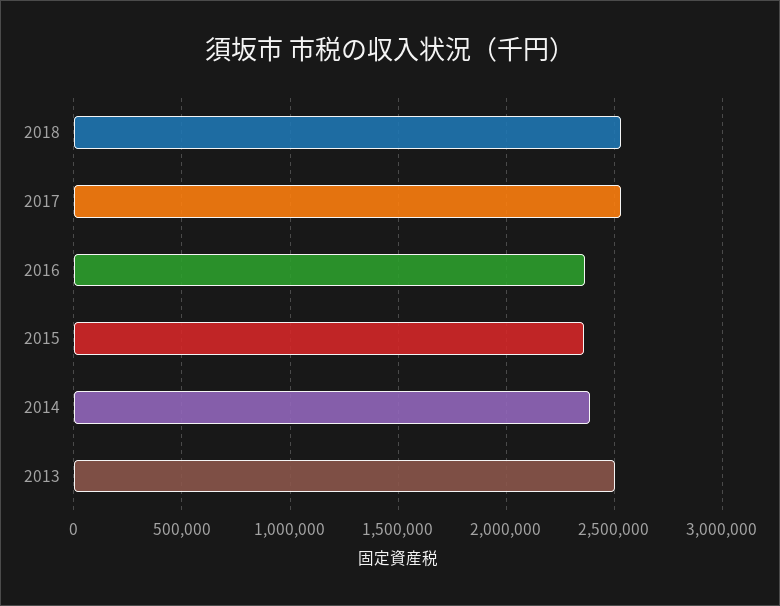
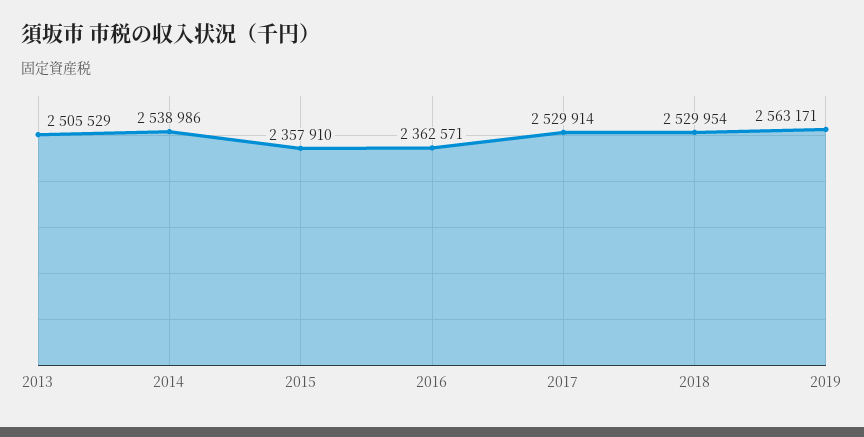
2014: 2400000 -> 2538986
2019: none -> 2563171

